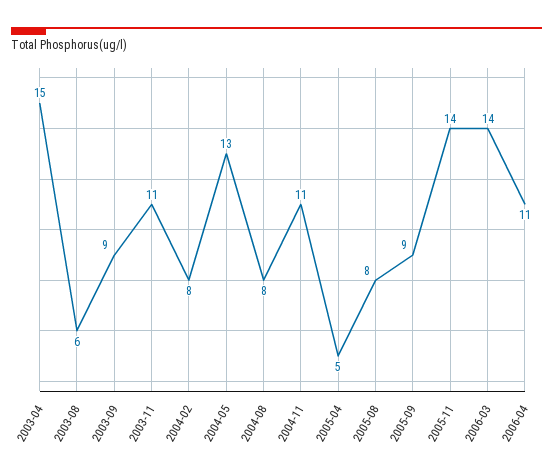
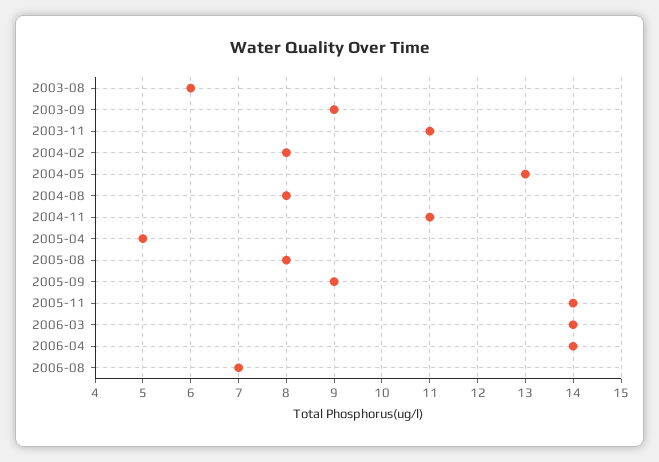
2003-04: 15 -> none
2006-04: 11 -> 14
2006-08: none -> 7

